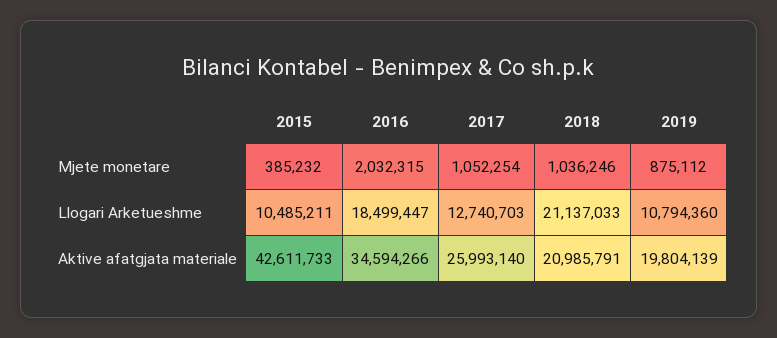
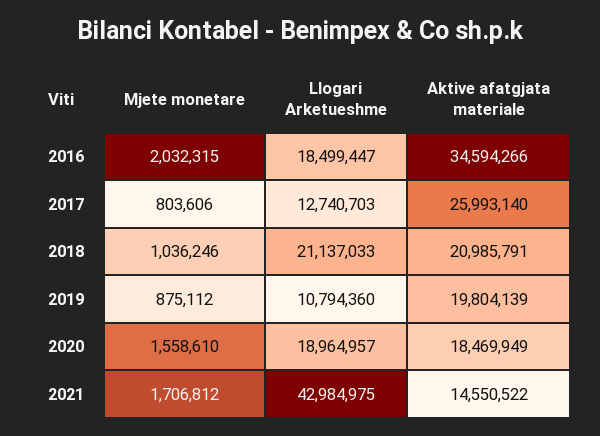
2015, Mjete monetare: 385232 -> none
2017, Mjete monetare: 1052254 -> 803606
2015, Llogari Arketueshme: 10485211 -> none
2015, Aktive afatgjata materiale: 42611733 -> none
2020, Mjete monetare: none -> 1558610
2020, Llogari Arketueshme: none -> 18964957
2020, Aktive afatgjata materiale: none -> 18469949
2021, Mjete monetare: none -> 1706812
2021, Llogari Arketueshme: none -> 42984975
2021, Aktive afatgjata materiale: none -> 14550522

